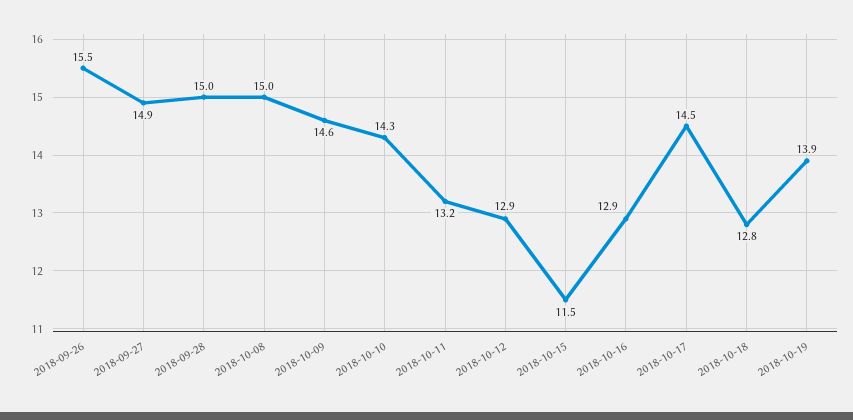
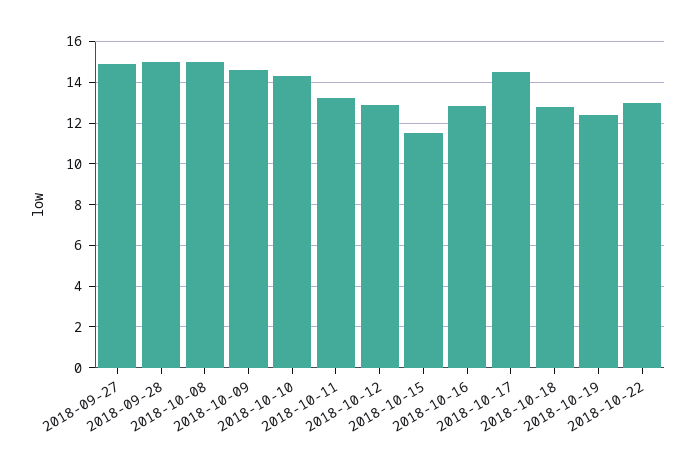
2018-09-26: 15.5 -> none
2018-10-19: 13.9 -> 12.5
2018-10-22: none -> 13

